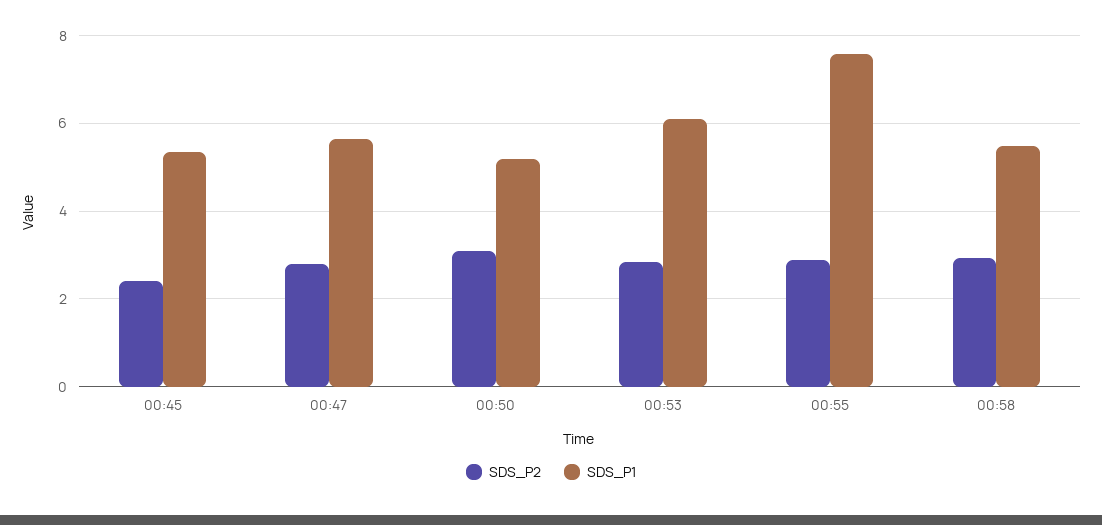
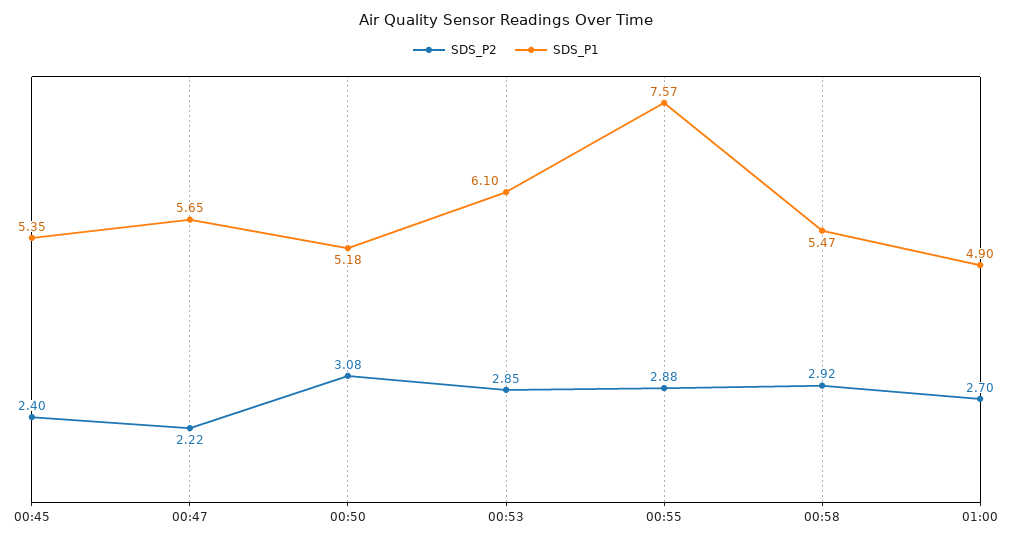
SDS_P2, 00:47: 2.8 -> 2.22
SDS_P2, 01:00: none -> 2.7
SDS_P1, 01:00: none -> 4.9

